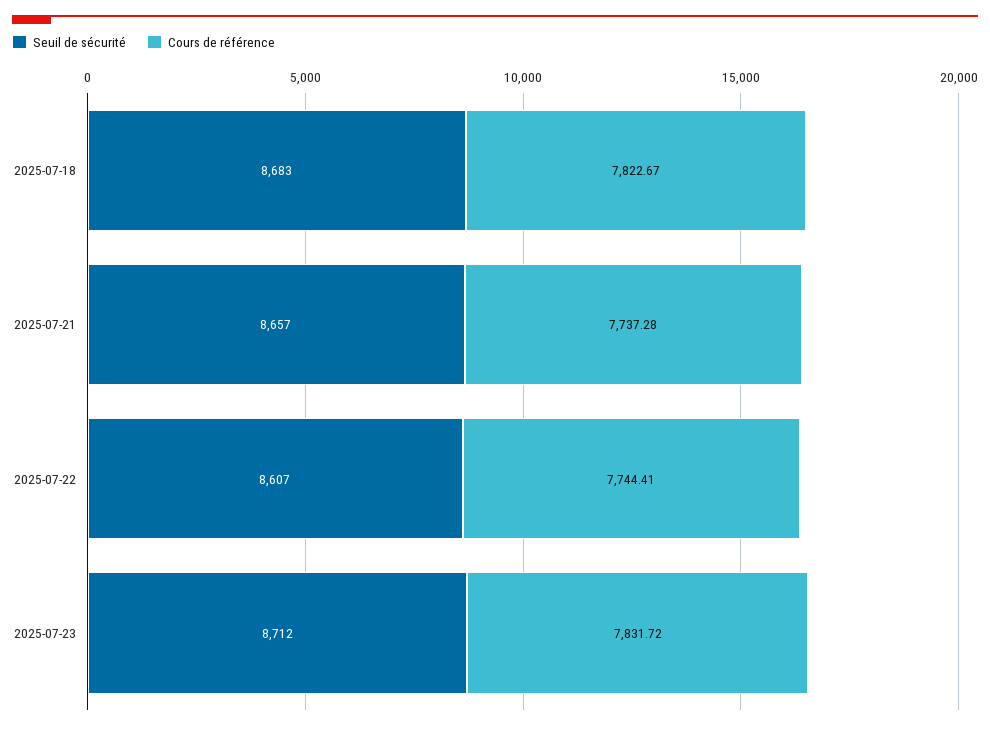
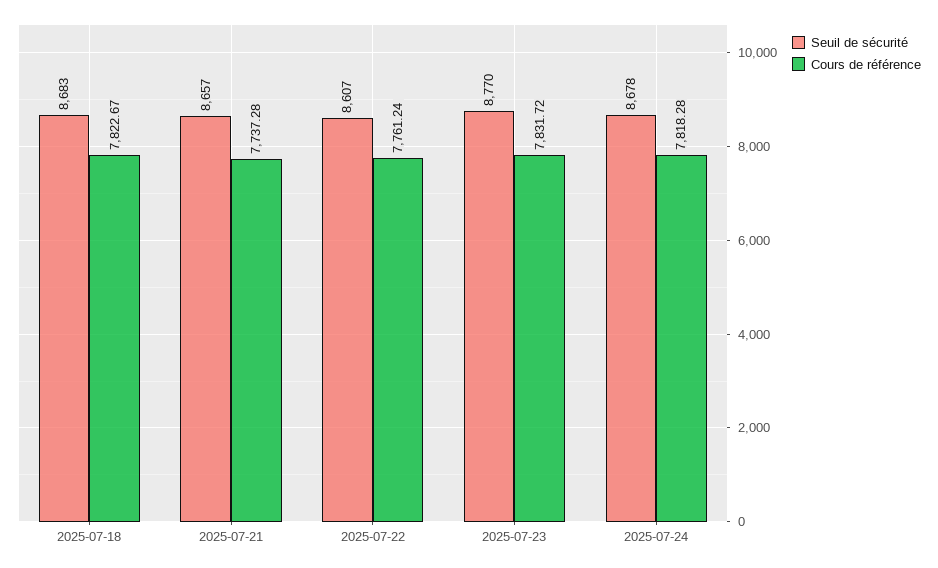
Cours de référence, 2025-07-22: 7744.41 -> 7761.24
Seuil de sécurité, 2025-07-23: 8712 -> 8770
Seuil de sécurité, 2025-07-24: none -> 8678
Cours de référence, 2025-07-24: none -> 7818.28

